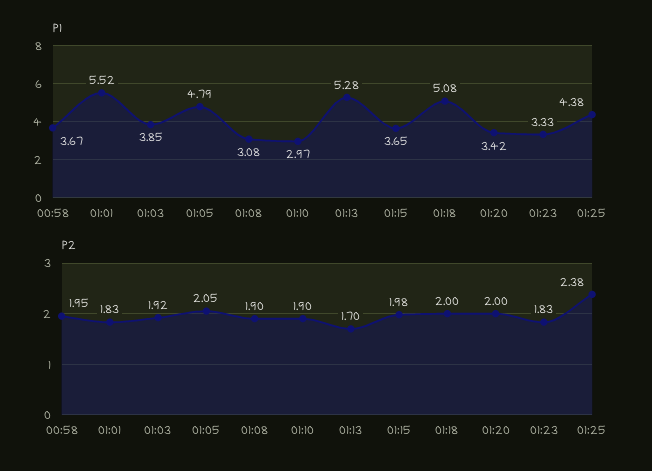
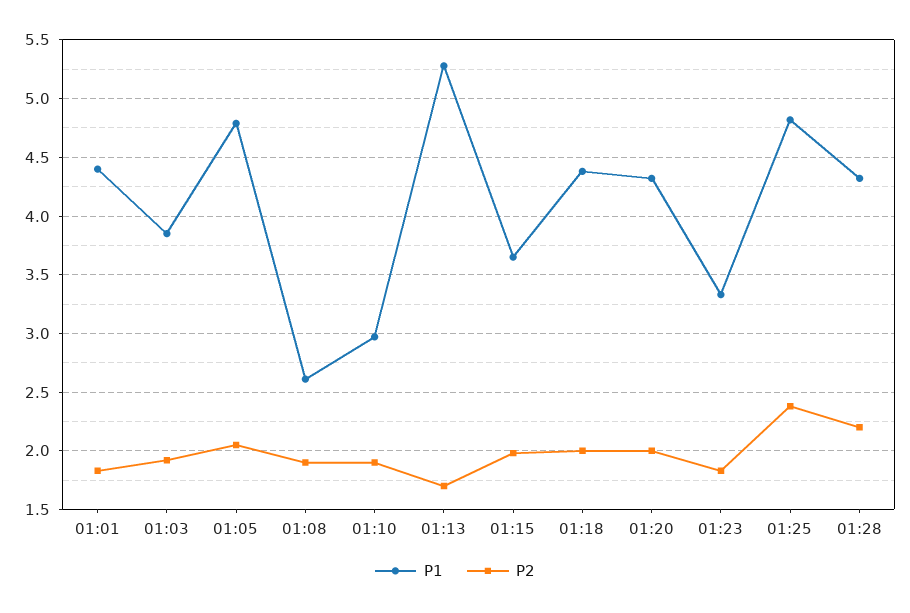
P1, 00:58: 3.67 -> none
P1, 01:01: 5.52 -> 4.4
P1, 01:08: 3.08 -> 2.6
P1, 01:18: 5.08 -> 4.4
P1, 01:20: 3.42 -> 4.3
P1, 01:25: 4.38 -> 4.8
P2, 00:58: 1.95 -> none
P1, 01:28: none -> 4.3
P2, 01:28: none -> 2.2

